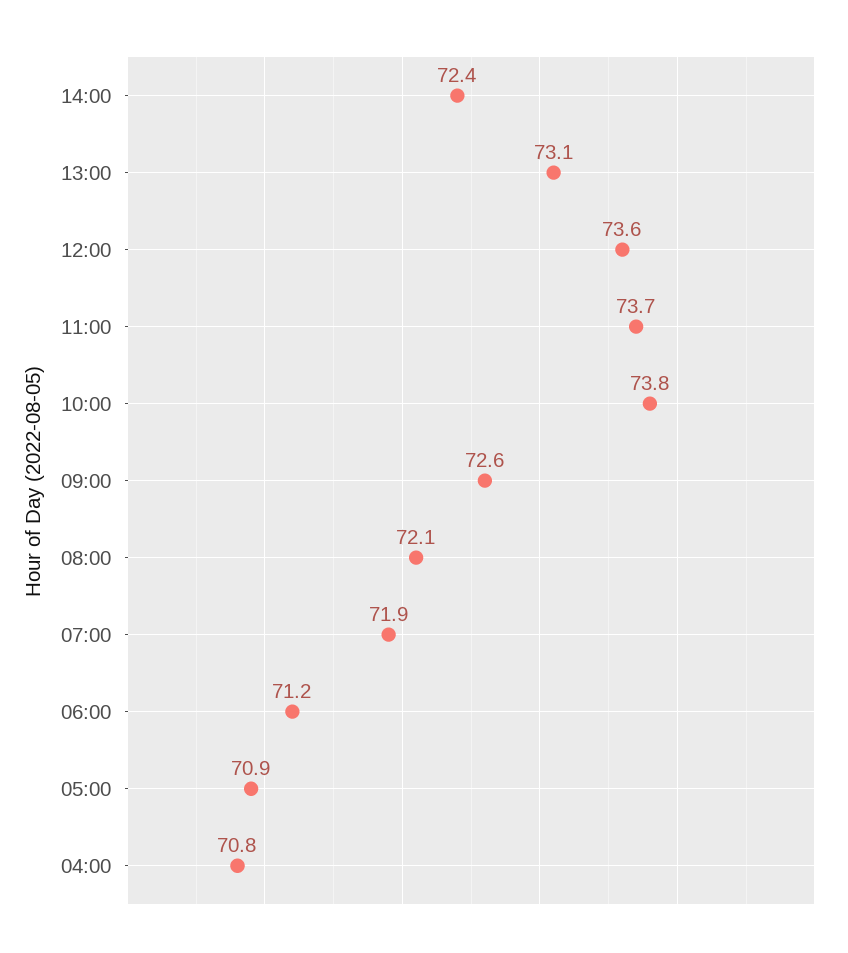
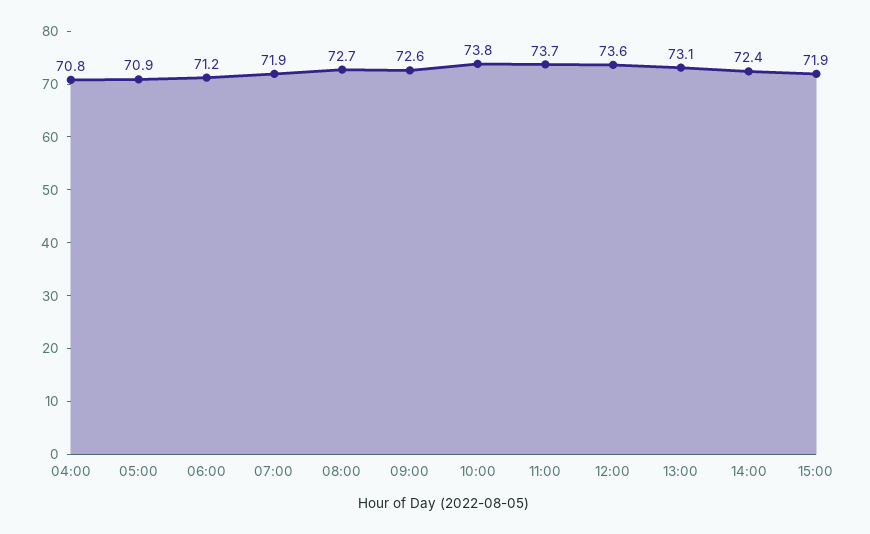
08:00: 72.1 -> 72.7
15:00: none -> 71.9

